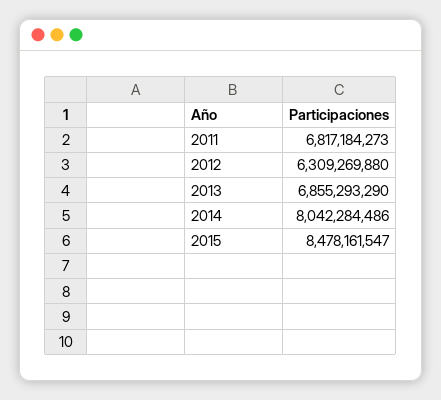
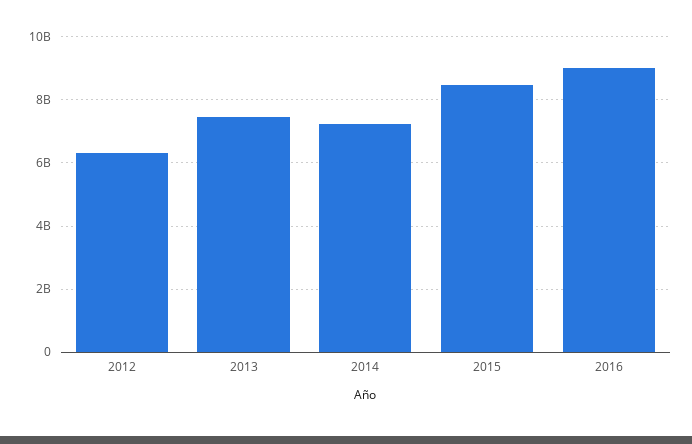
2011: 6817184273 -> none
2013: 6855293290 -> 7400000000
2014: 8042284486 -> 7200000000
2016: none -> 9000000000

